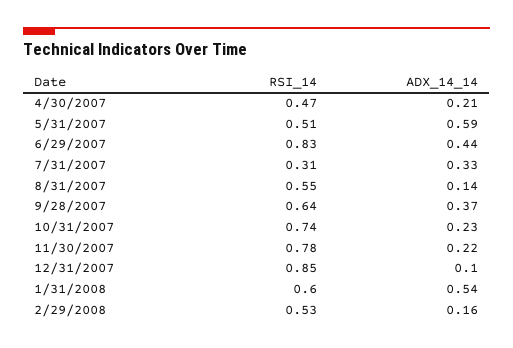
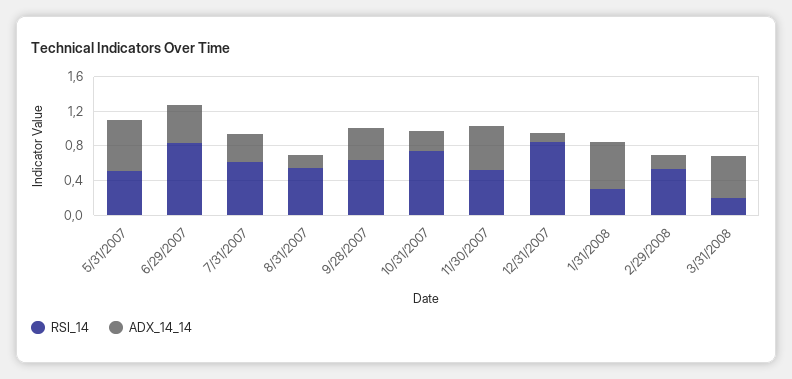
RSI_14, 4/30/2007: 0.47 -> none
ADX_14_14, 4/30/2007: 0.21 -> none
RSI_14, 7/31/2007: 0.31 -> 0.6
RSI_14, 11/30/2007: 0.78 -> 0.5
ADX_14_14, 11/30/2007: 0.22 -> 0.5
RSI_14, 1/31/2008: 0.6 -> 0.3
RSI_14, 3/31/2008: none -> 0.2
ADX_14_14, 3/31/2008: none -> 0.5

